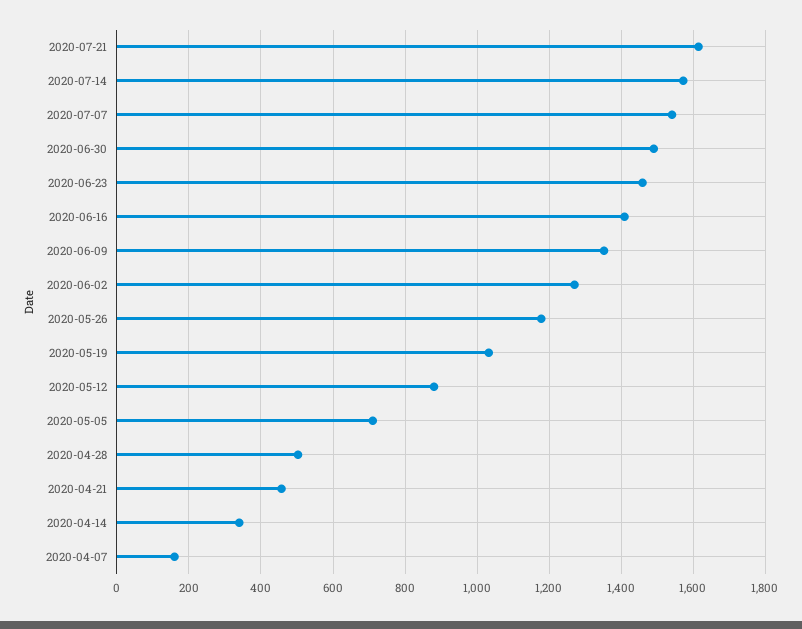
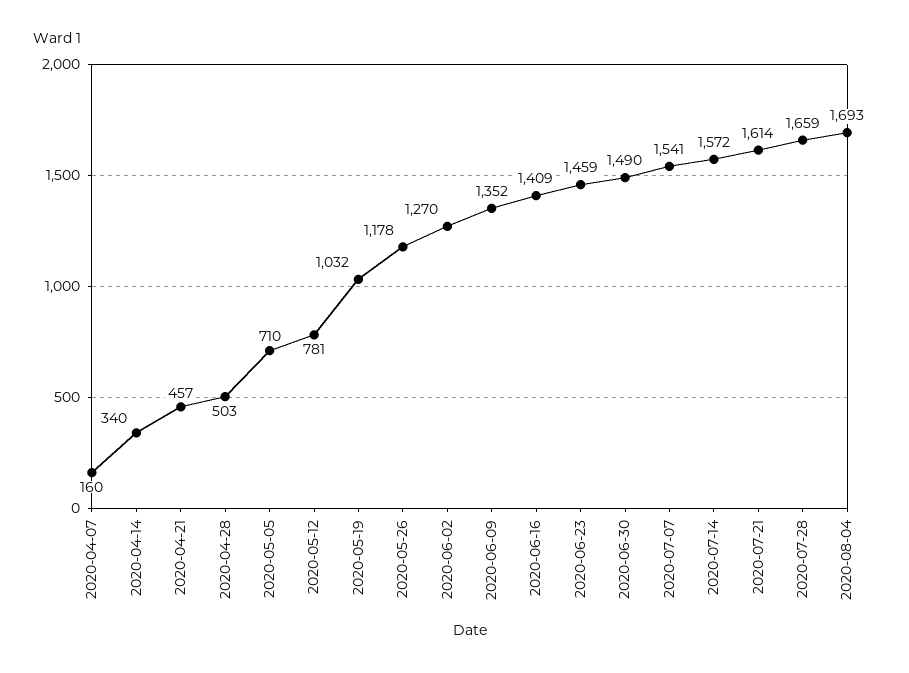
2020-05-12: 880 -> 781
2020-07-28: none -> 1659
2020-08-04: none -> 1693

